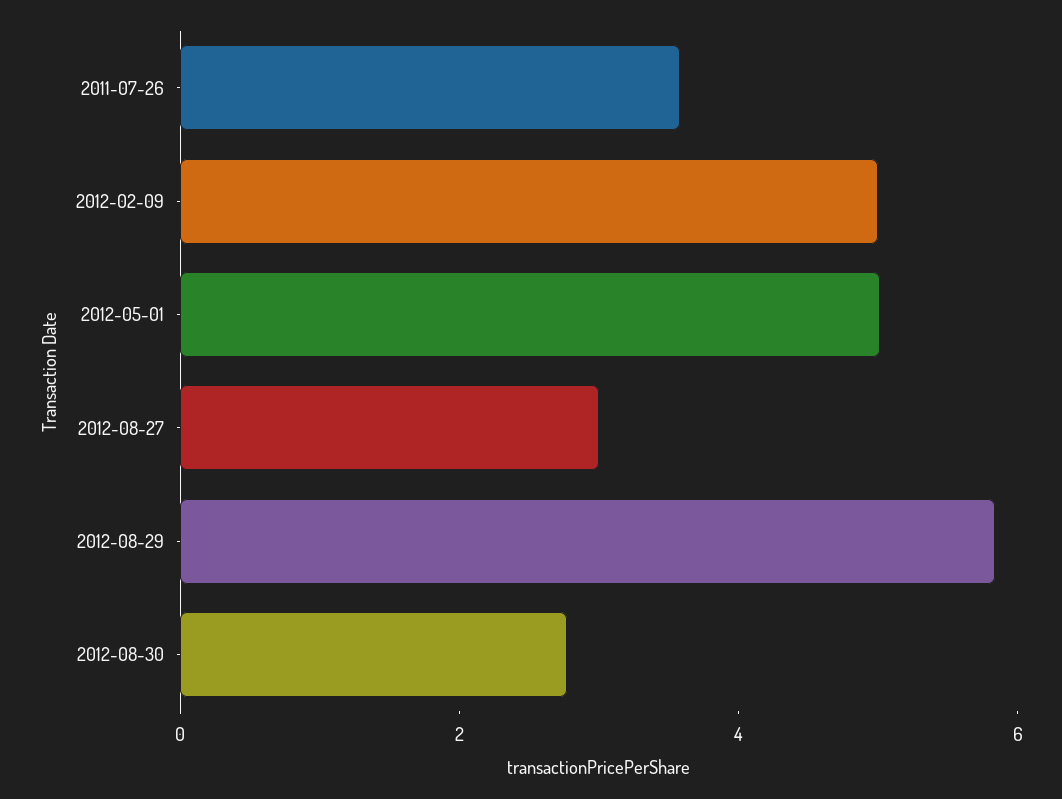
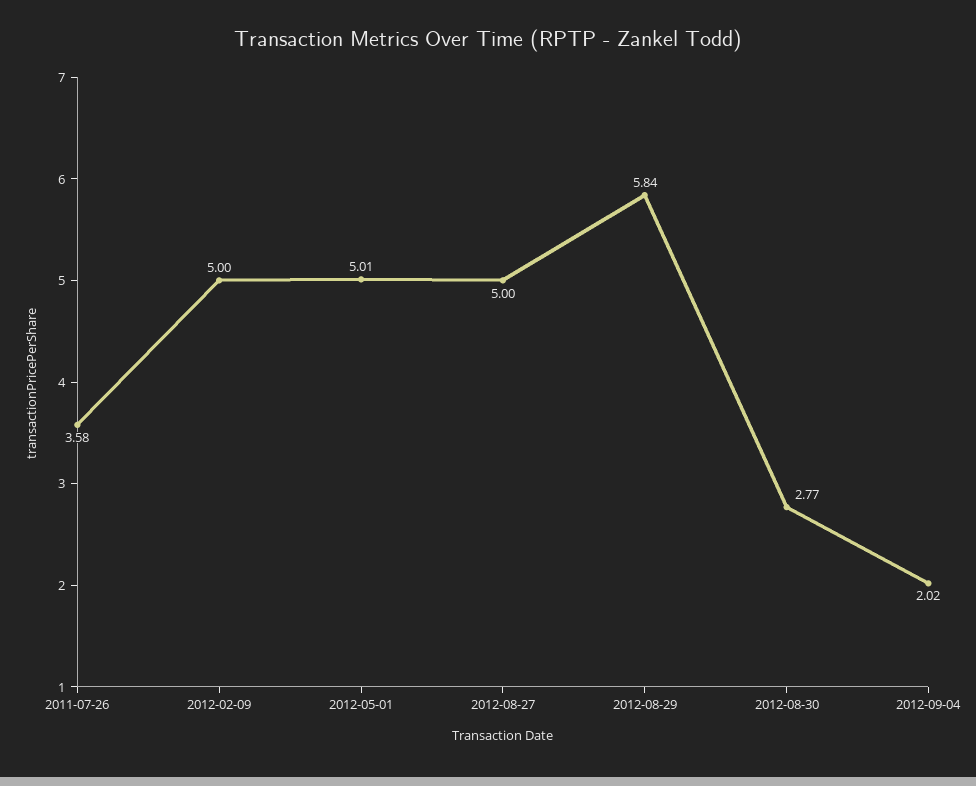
2012-08-27: 3 -> 5
2012-09-04: none -> 2.02

